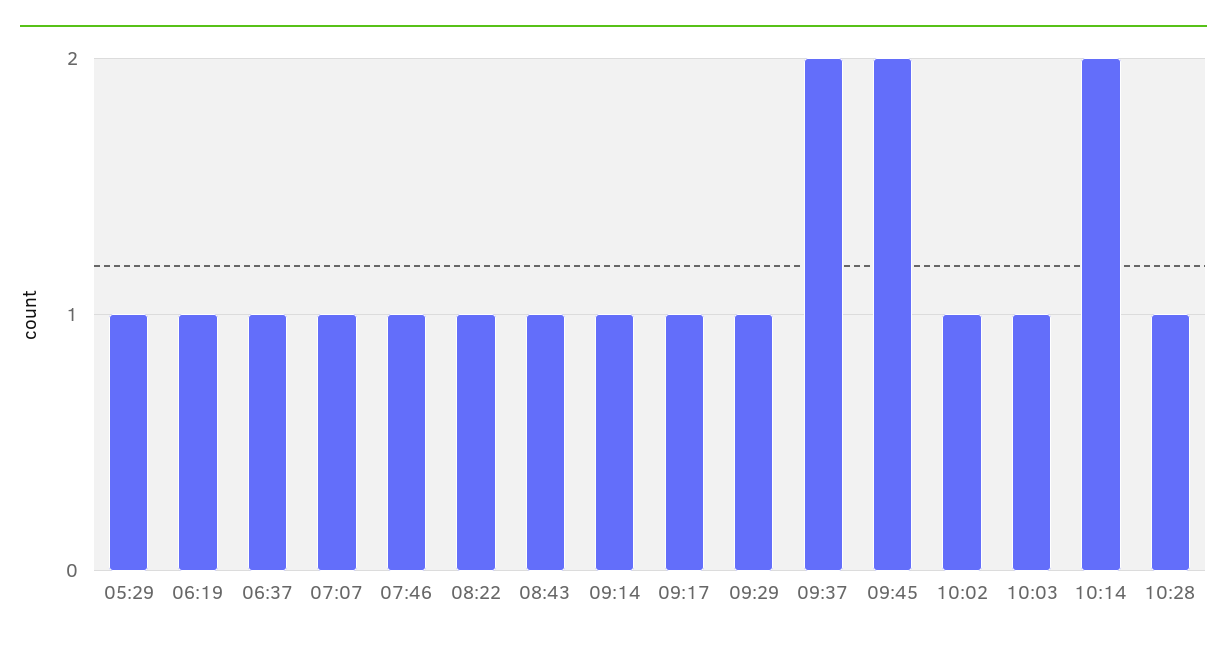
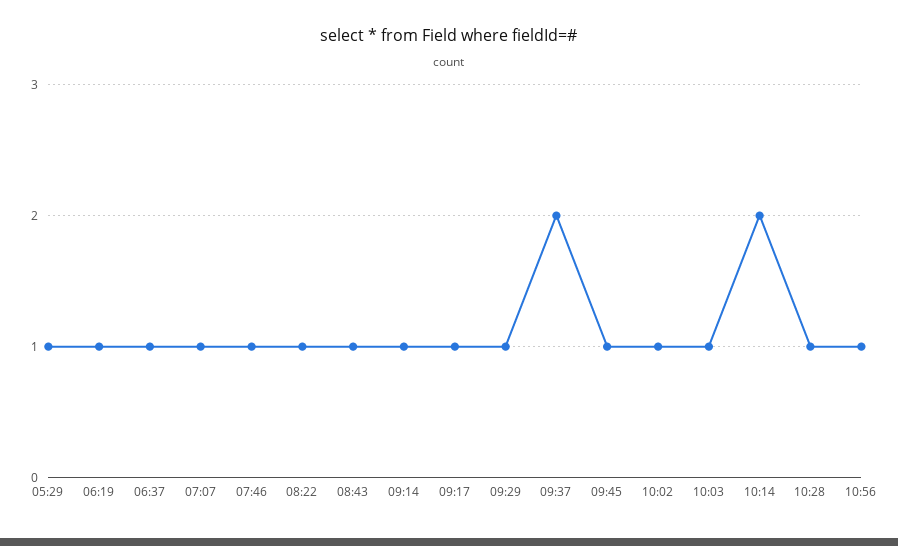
09:45: 2 -> 1
10:56: none -> 1

